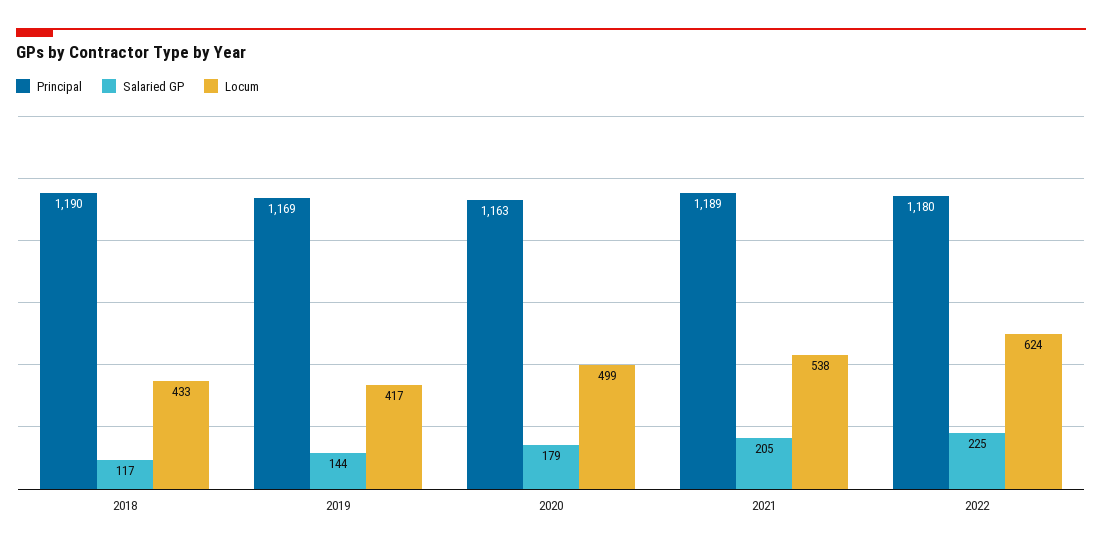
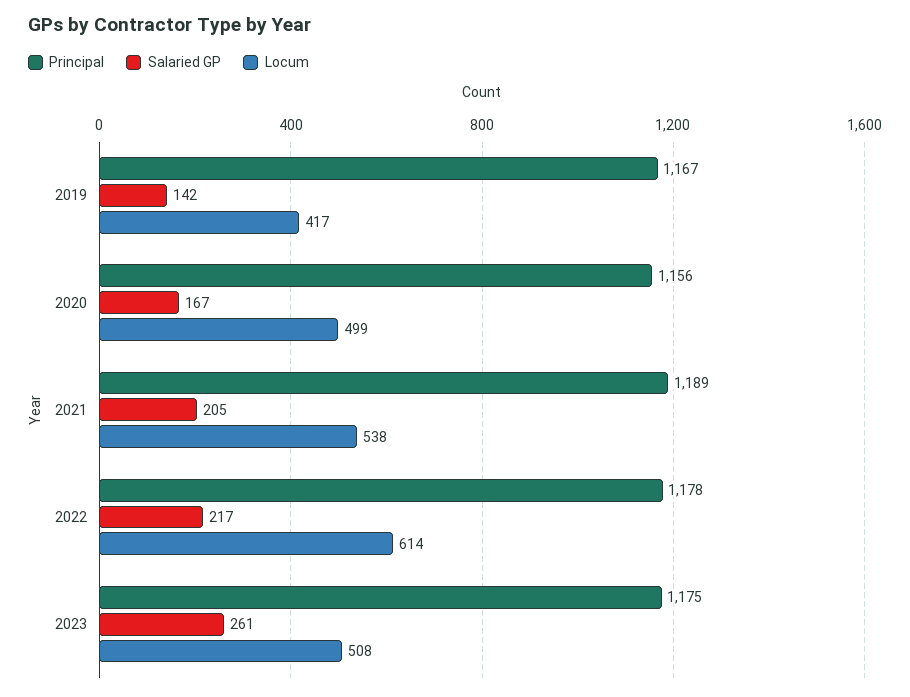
Principal, 2018: 1190 -> none
Salaried GP, 2018: 117 -> none
Locum, 2018: 433 -> none
Principal, 2019: 1169 -> 1167
Salaried GP, 2019: 144 -> 142
Principal, 2020: 1163 -> 1156
Salaried GP, 2020: 179 -> 167
Principal, 2022: 1180 -> 1178
Salaried GP, 2022: 225 -> 217
Locum, 2022: 624 -> 614
Principal, 2023: none -> 1175
Salaried GP, 2023: none -> 261
Locum, 2023: none -> 508

